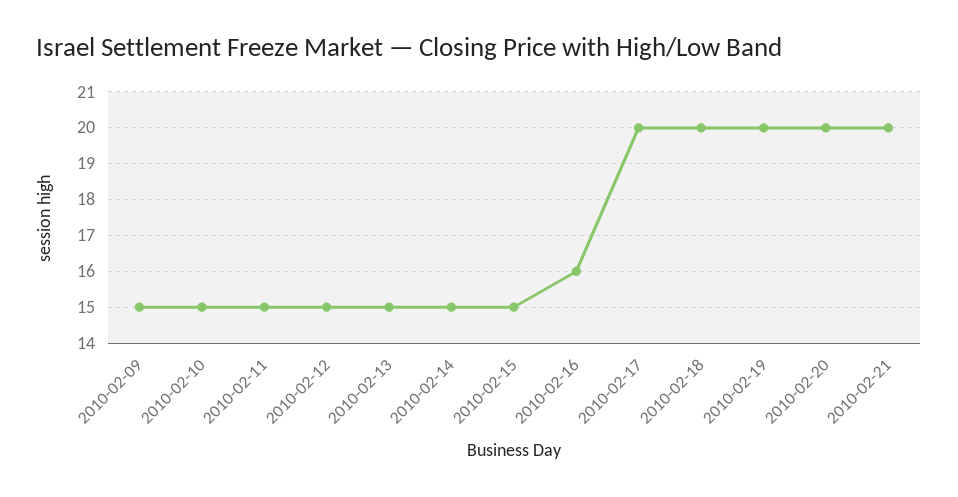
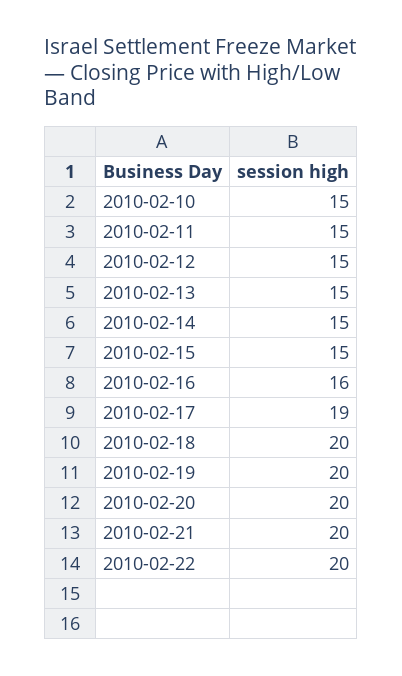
2010-02-09: 15 -> none
2010-02-17: 20 -> 19
2010-02-22: none -> 20

